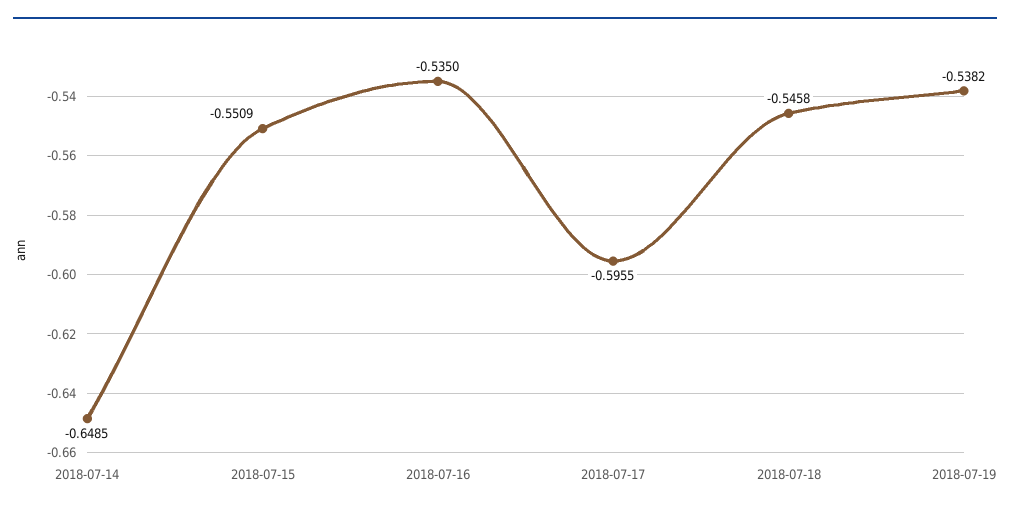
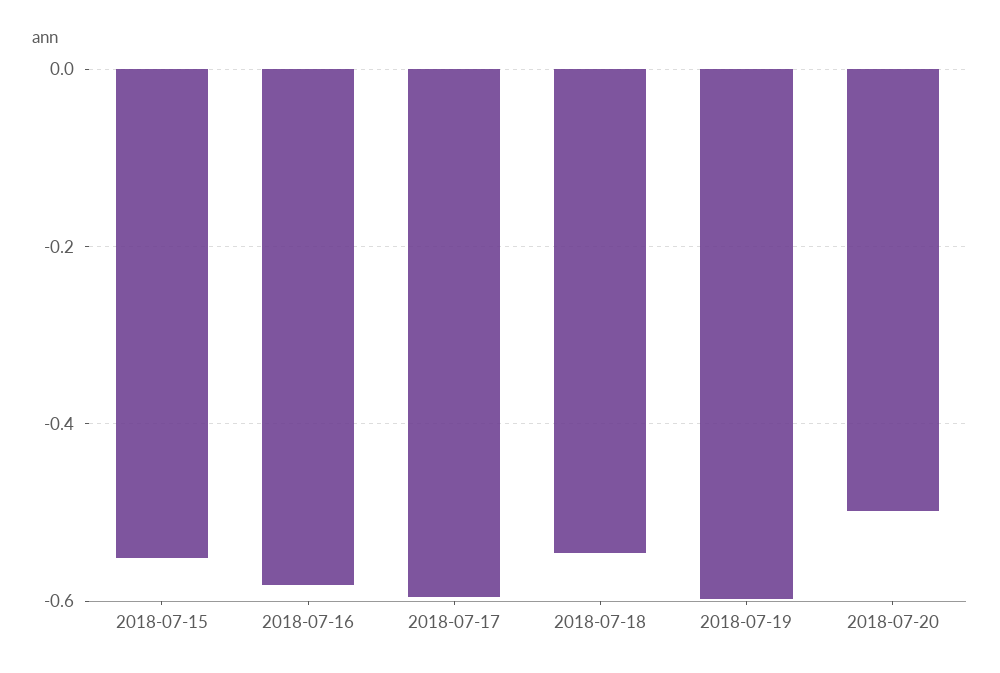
2018-07-14: -0.6485 -> none
2018-07-16: -0.535 -> -0.58
2018-07-19: -0.5382 -> -0.6
2018-07-20: none -> -0.5

